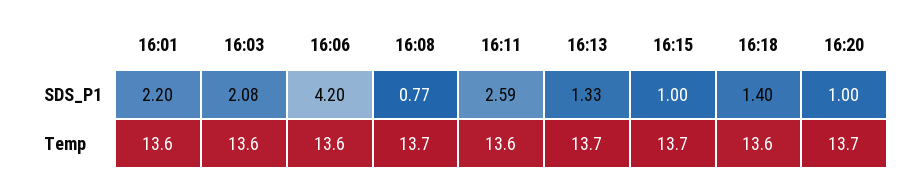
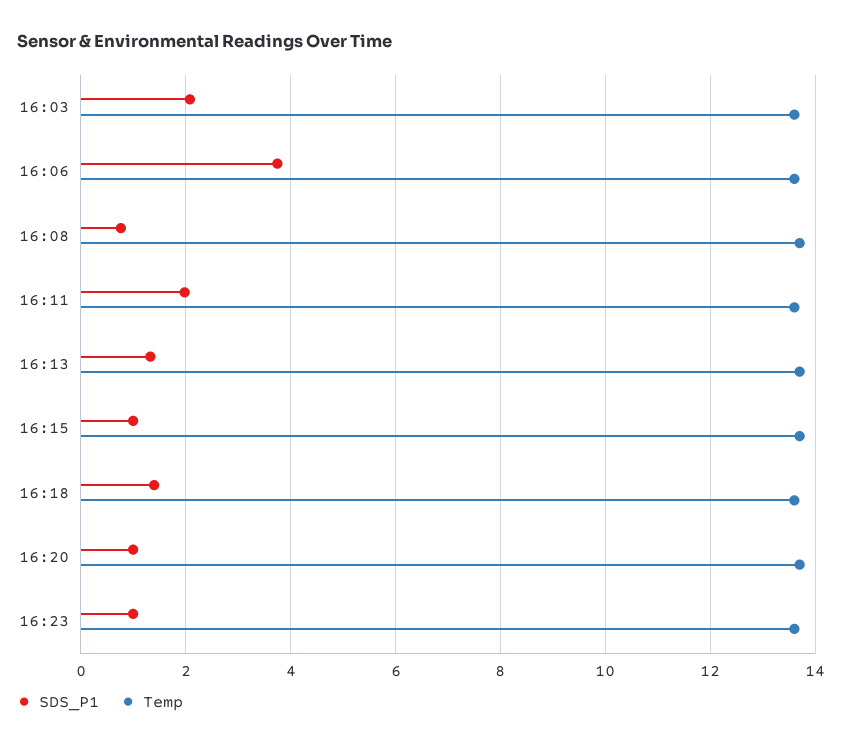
SDS_P1, 16:01: 2.2 -> none
SDS_P1, 16:06: 4.2 -> 3.8
SDS_P1, 16:11: 2.59 -> 2
Temp, 16:01: 13.6 -> none
SDS_P1, 16:23: none -> 1
Temp, 16:23: none -> 13.6

